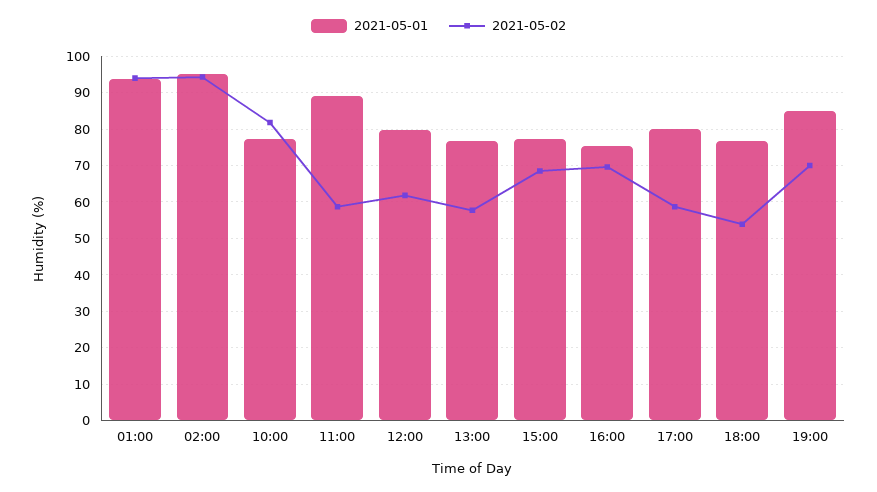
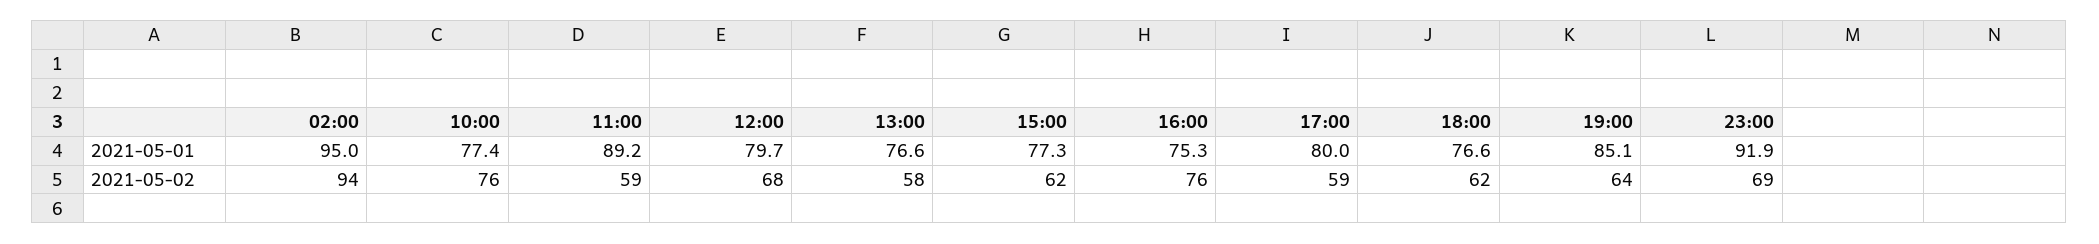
2021-05-01, 01:00: 94 -> none
2021-05-02, 01:00: 94 -> none
2021-05-02, 10:00: 82 -> 76
2021-05-02, 12:00: 62 -> 68
2021-05-02, 15:00: 68 -> 62
2021-05-02, 16:00: 70 -> 76
2021-05-02, 18:00: 54 -> 62
2021-05-02, 19:00: 70 -> 64
2021-05-01, 23:00: none -> 91.9
2021-05-02, 23:00: none -> 69

